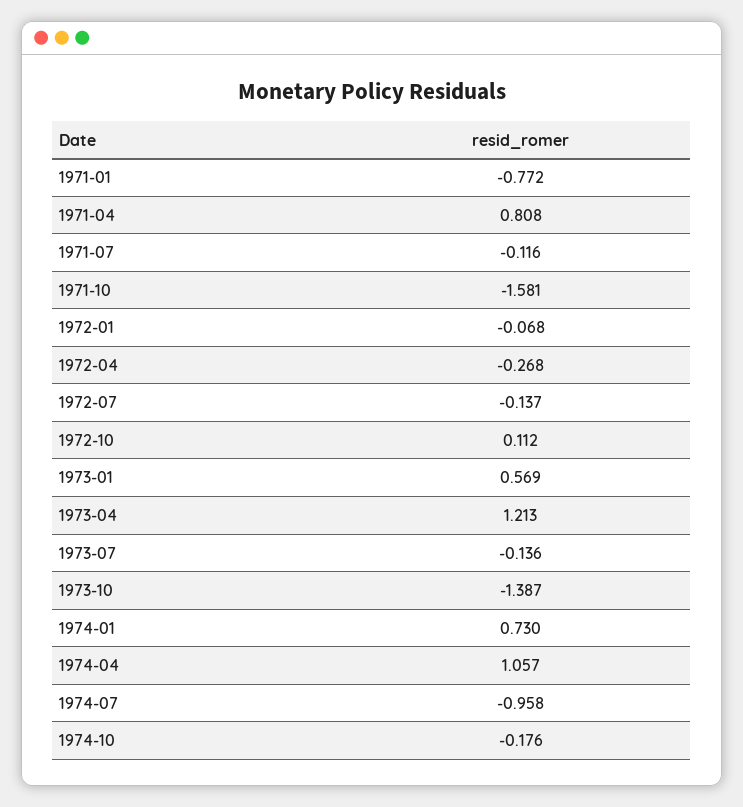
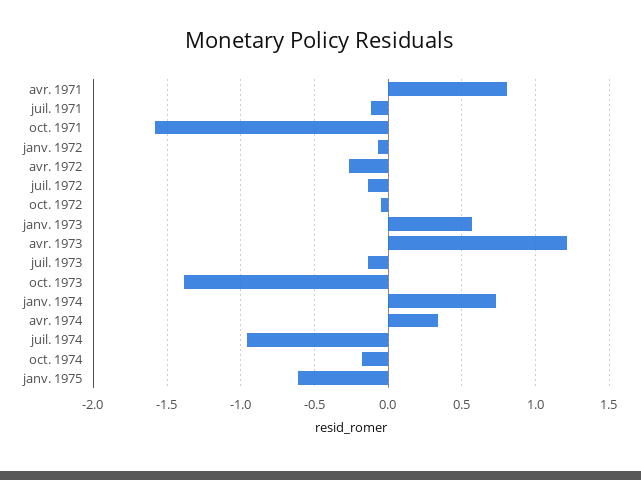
1971-01: -0.772 -> none
1972-10: 0.112 -> -0.05
1974-04: 1.057 -> 0.35
janv. 1975: none -> -0.6

